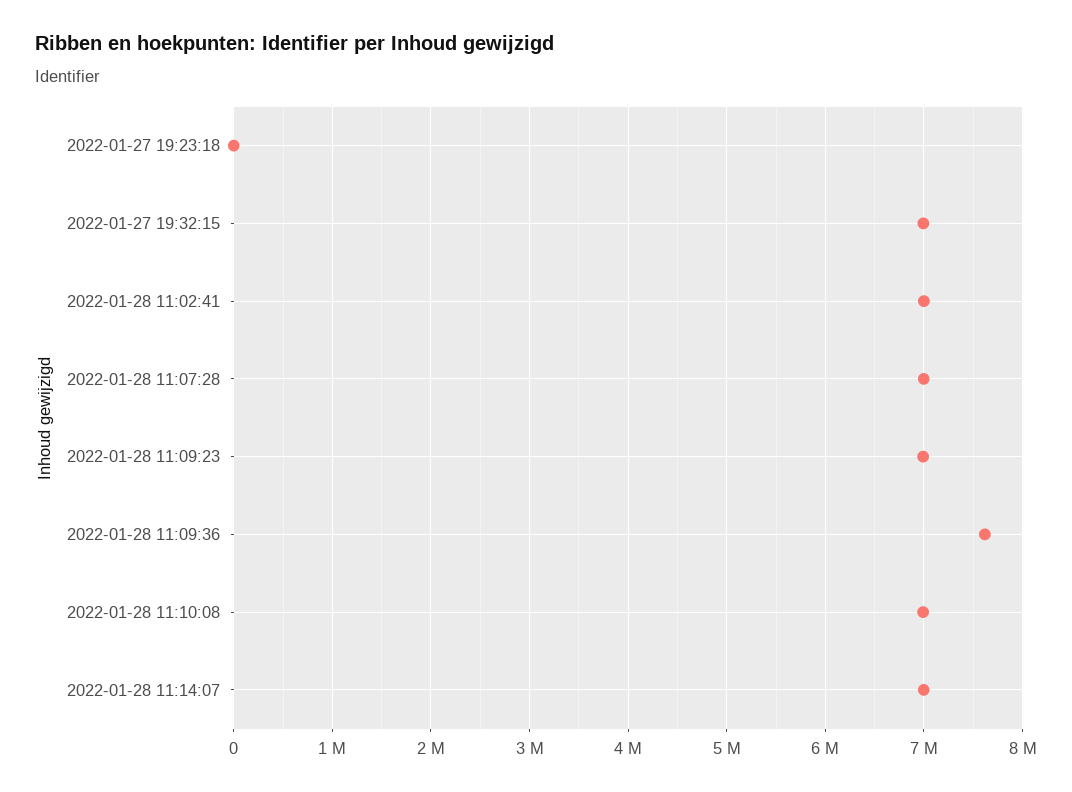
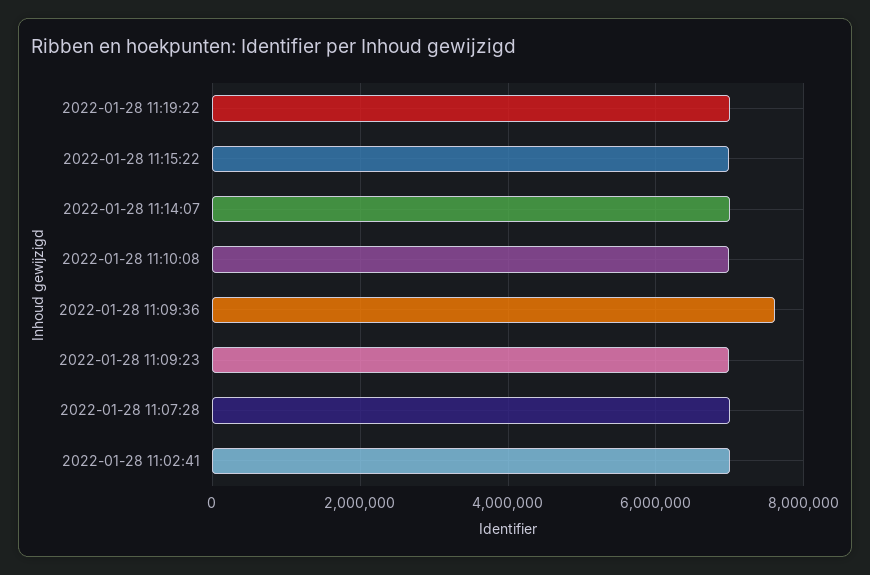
2022-01-27 19:23:18: 0 -> none
2022-01-27 19:32:15: 7000000 -> none
2022-01-28 11:19:22: none -> 7000000
2022-01-28 11:15:22: none -> 7000000

